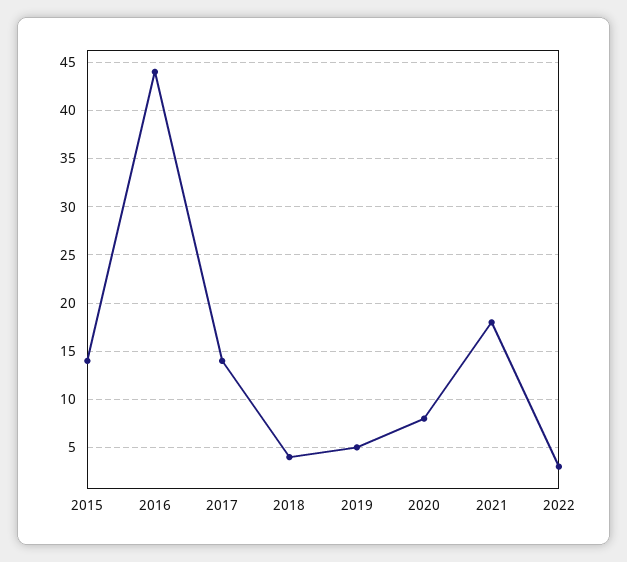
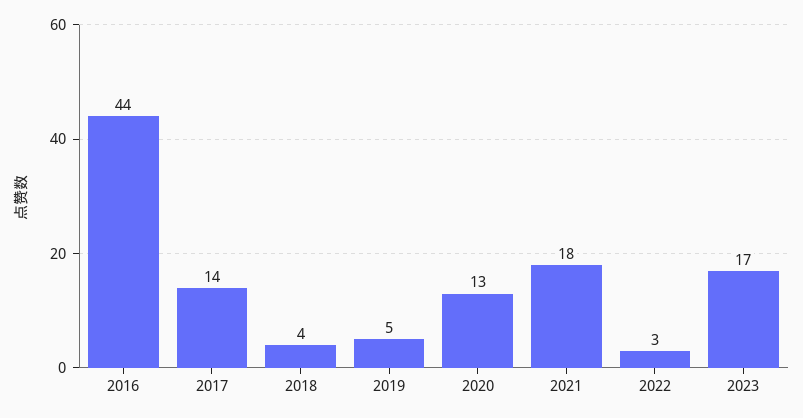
2015: 14 -> none
2020: 8 -> 13
2023: none -> 17

